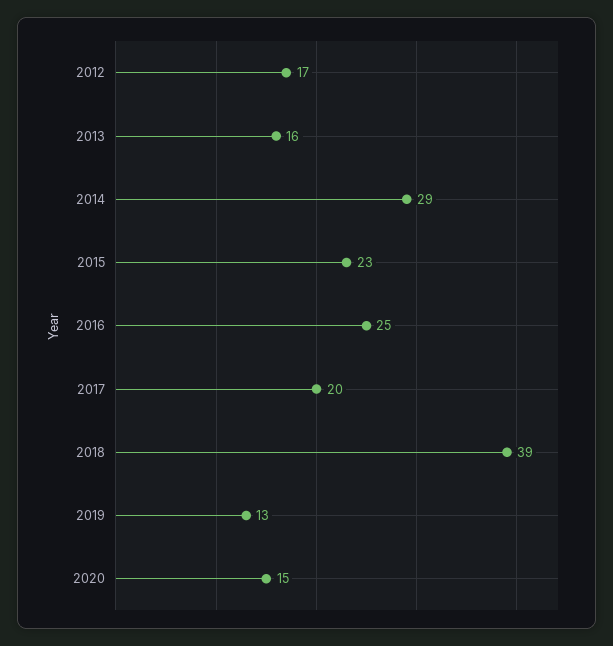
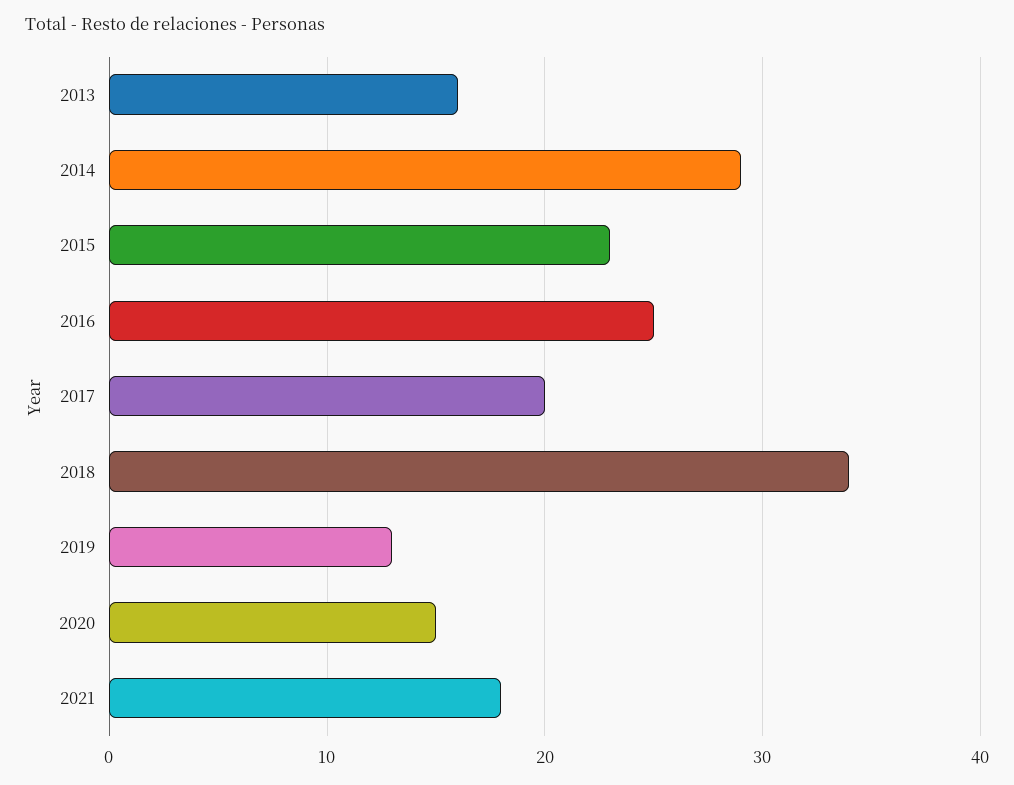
2012: 17 -> none
2018: 39 -> 34
2021: none -> 18

